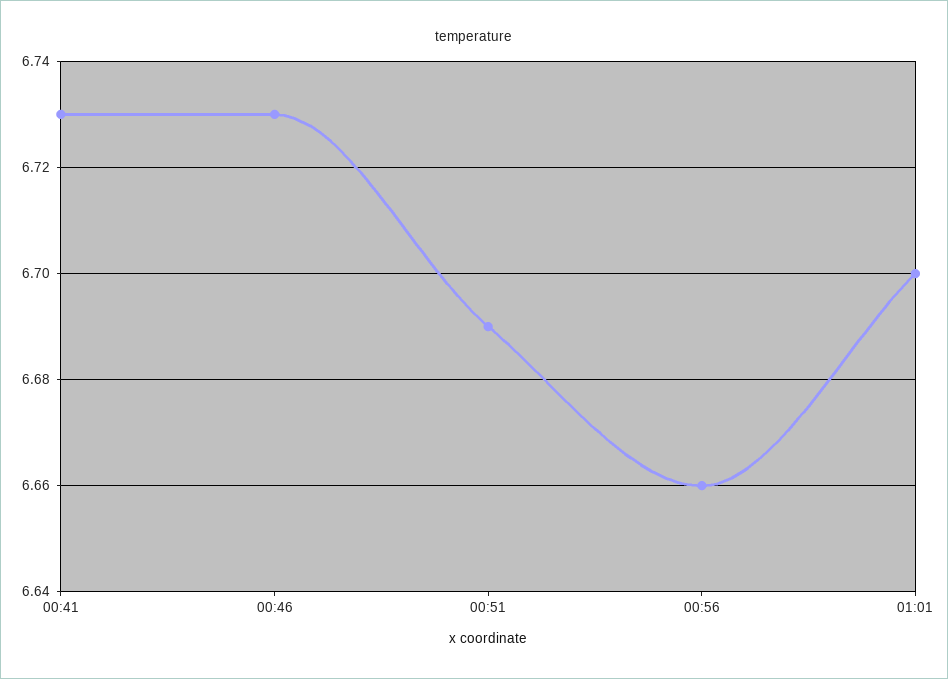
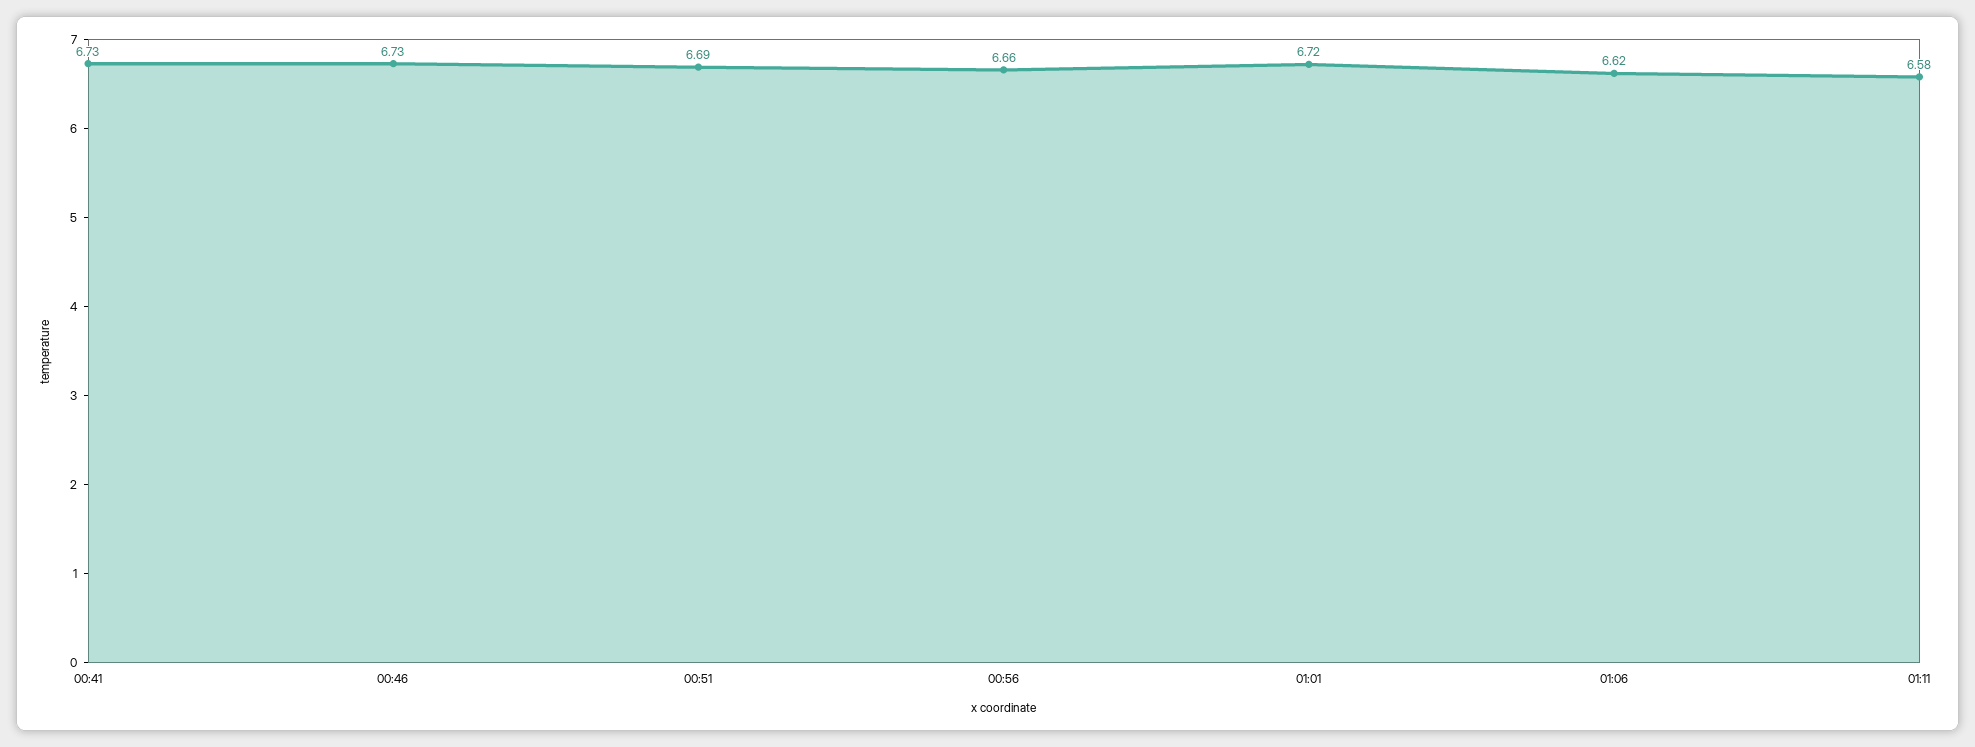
01:01: 6.7 -> 6.72
01:06: none -> 6.62
01:11: none -> 6.58

